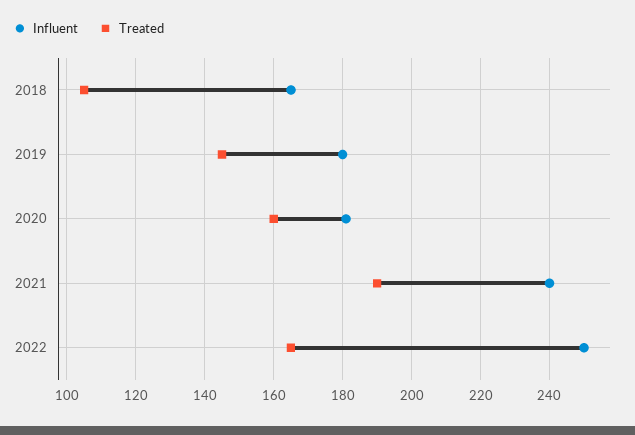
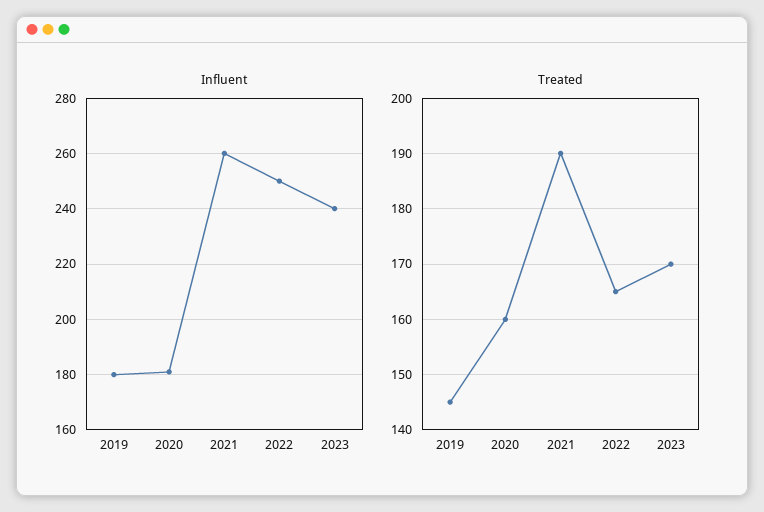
Influent, 2018: 165 -> none
Treated, 2018: 105 -> none
Influent, 2021: 240 -> 260
Influent, 2023: none -> 240
Treated, 2023: none -> 170

